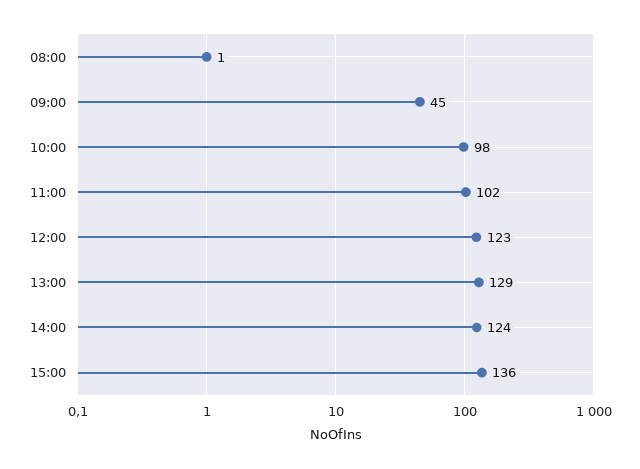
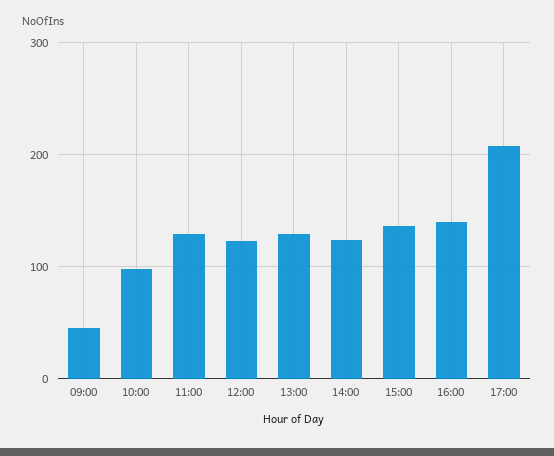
08:00: 1 -> none
11:00: 102 -> 130
16:00: none -> 140
17:00: none -> 210

